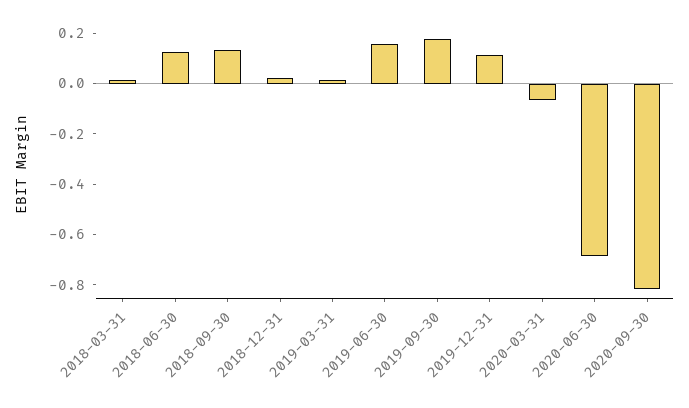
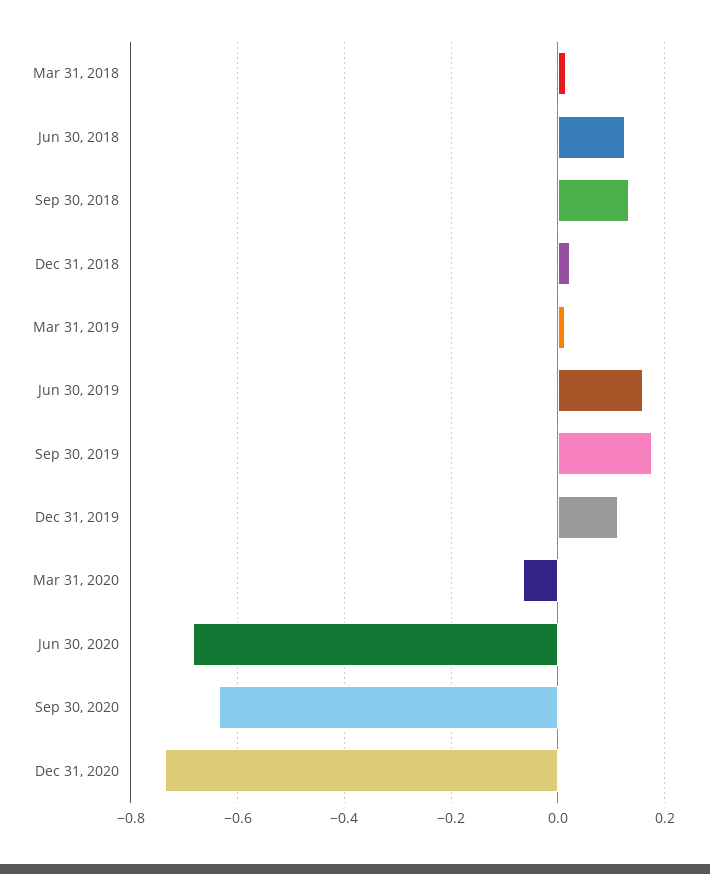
2020-09-30: -0.8 -> -0.64
Dec 31, 2020: none -> -0.74

